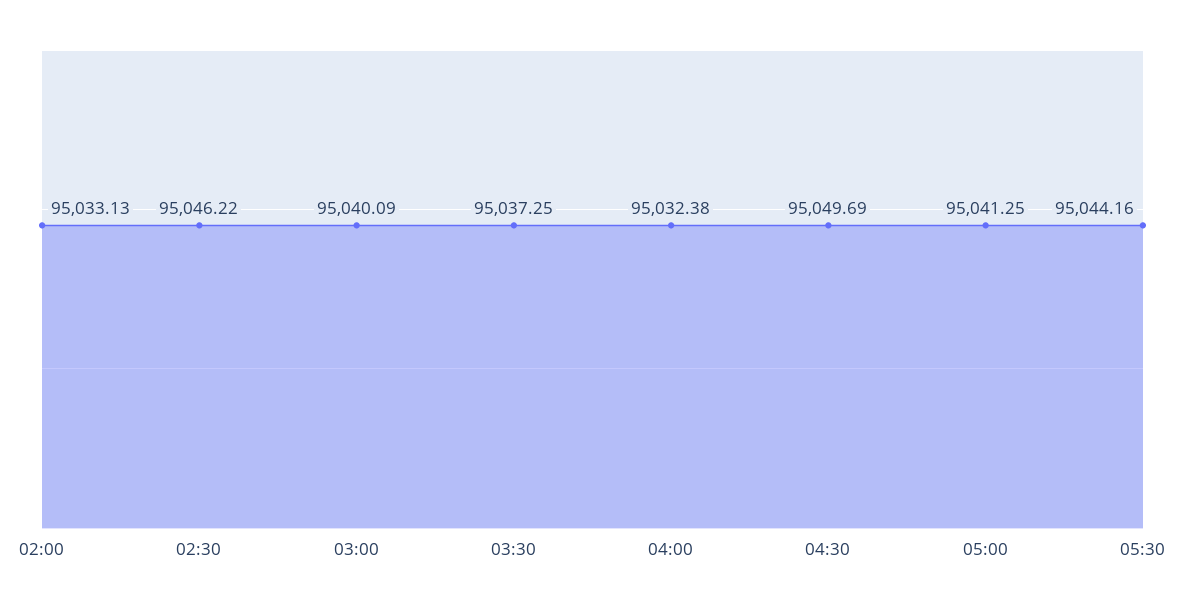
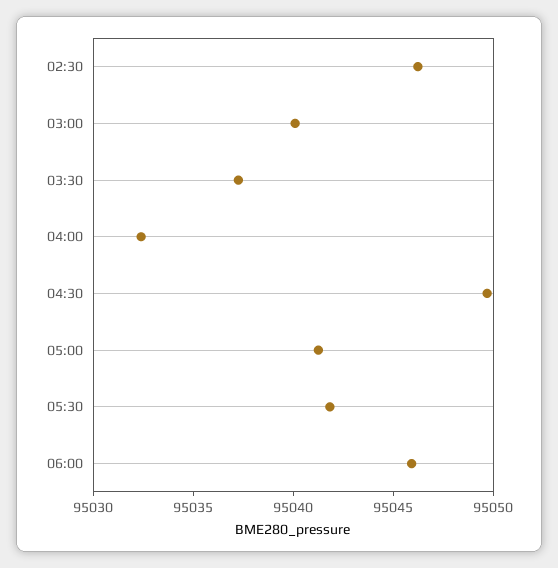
02:00: 95033.13 -> none
05:30: 95044.16 -> 95042
06:00: none -> 95046

